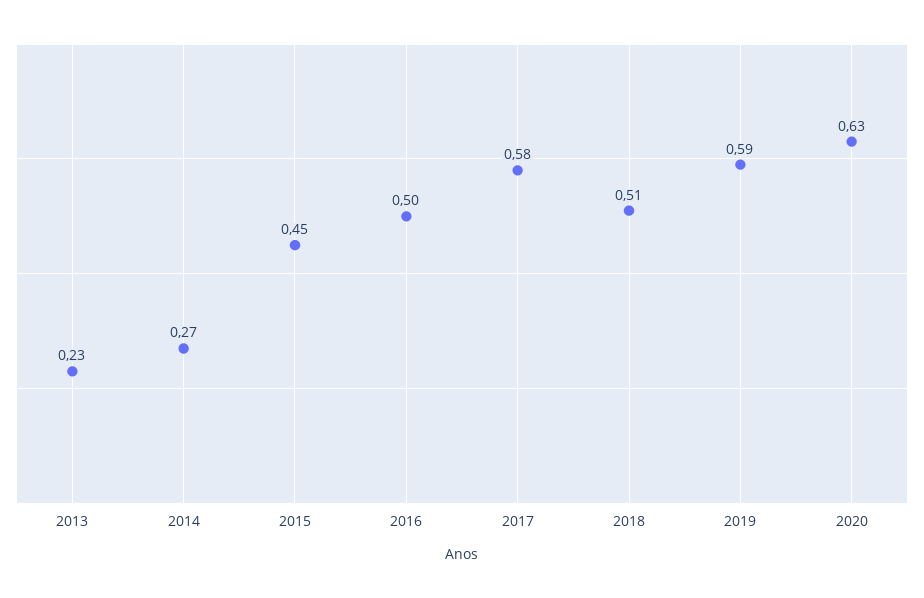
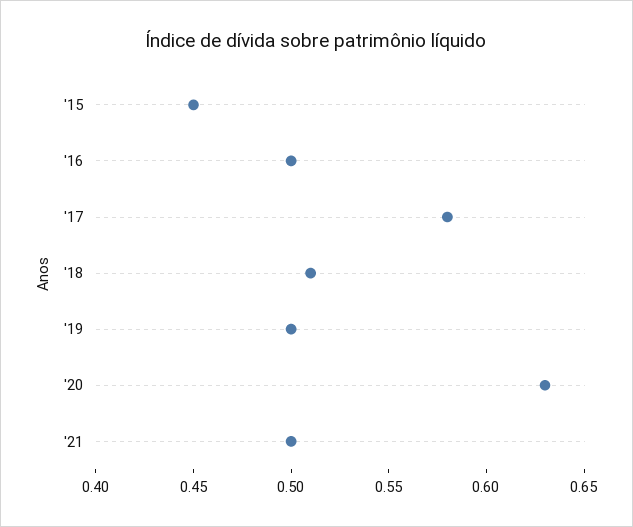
2013: 0.23 -> none
2014: 0.27 -> none
2019: 0.59 -> 0.5
'21: none -> 0.5

